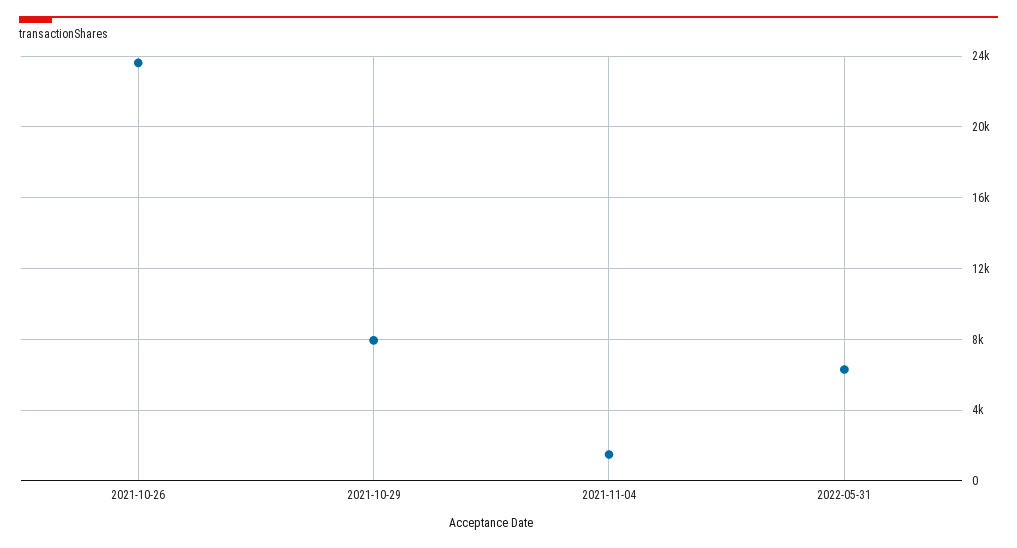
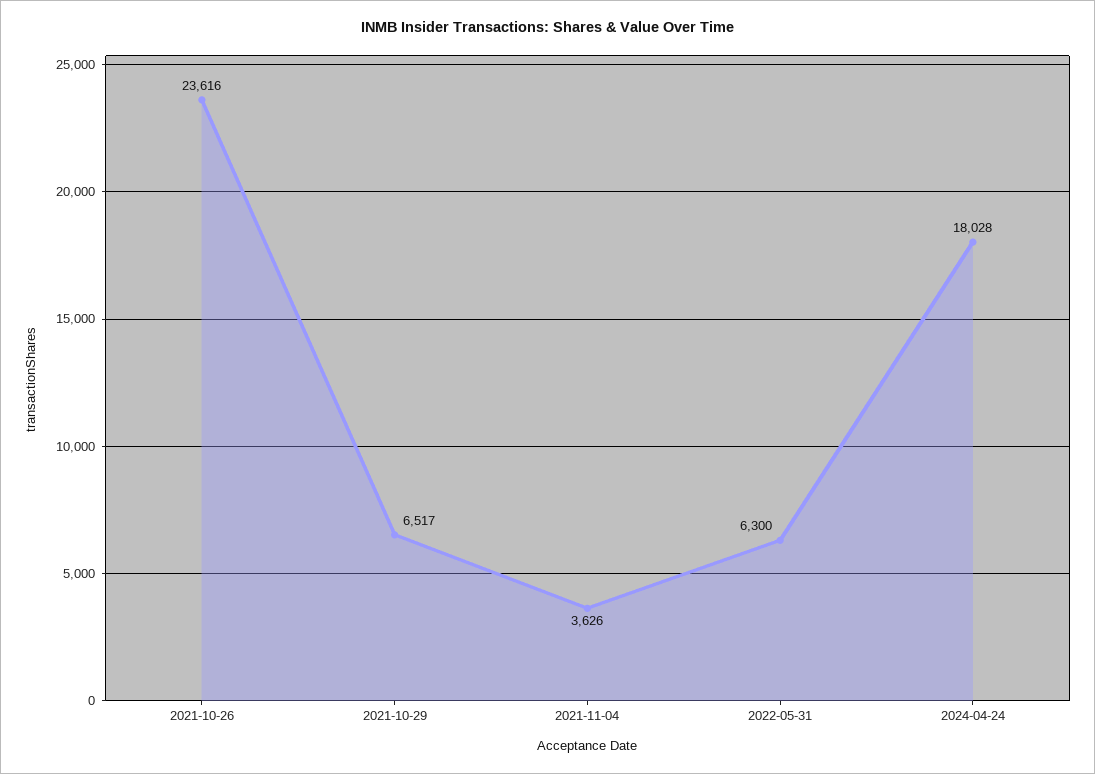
2021-10-29: 8000 -> 6517
2021-11-04: 1500 -> 3626
2024-04-24: none -> 18028

